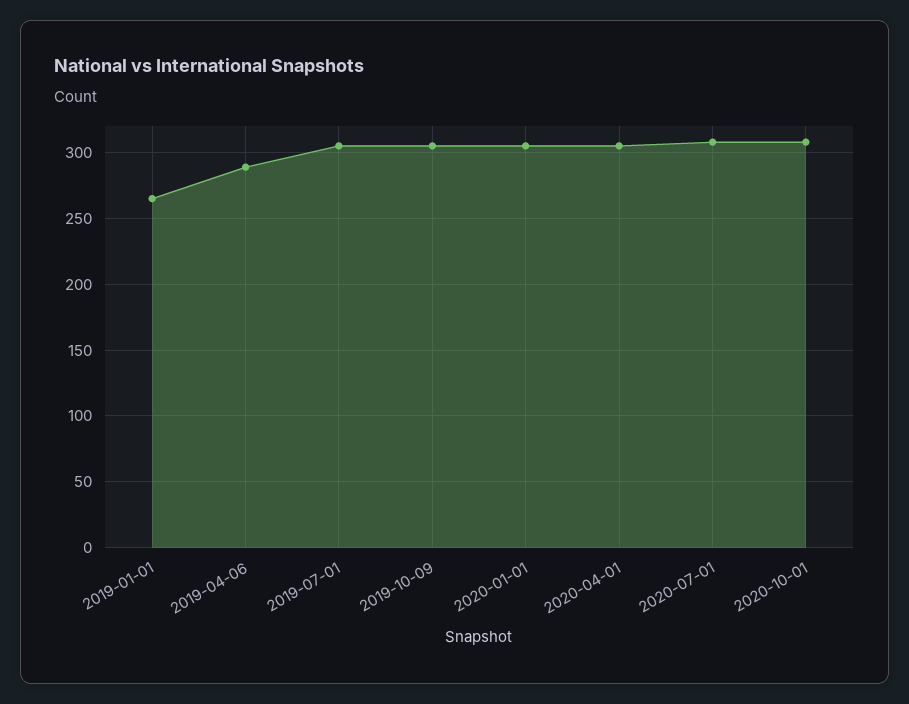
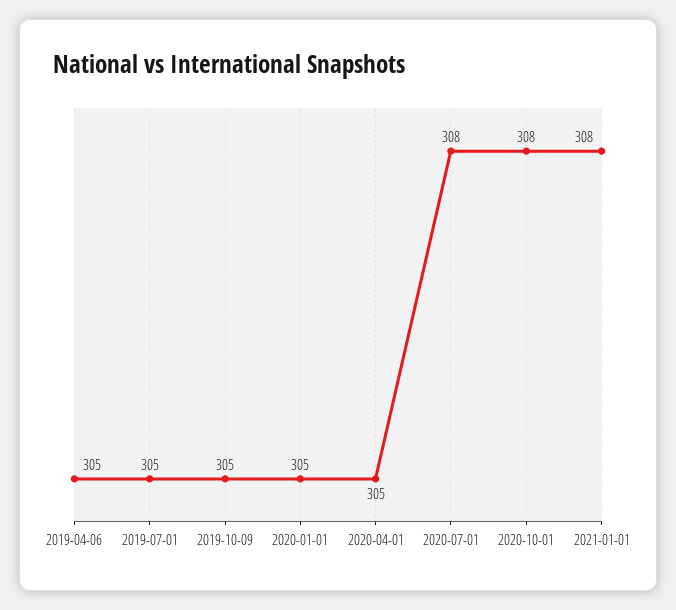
2019-01-01: 265 -> none
2019-04-06: 290 -> 305
2021-01-01: none -> 308

